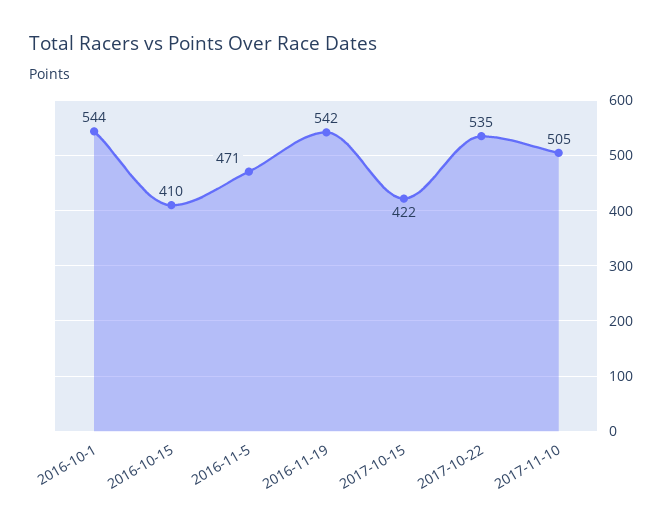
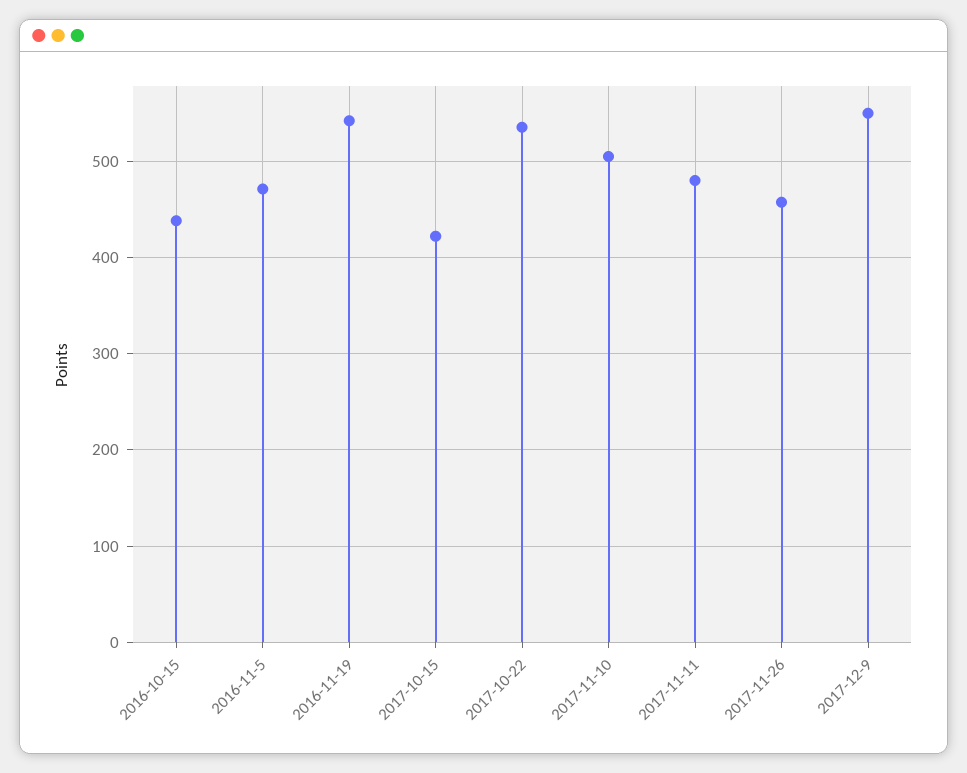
2016-10-1: 544 -> none
2016-10-15: 410 -> 440
2017-11-11: none -> 480
2017-11-26: none -> 460
2017-12-9: none -> 550

